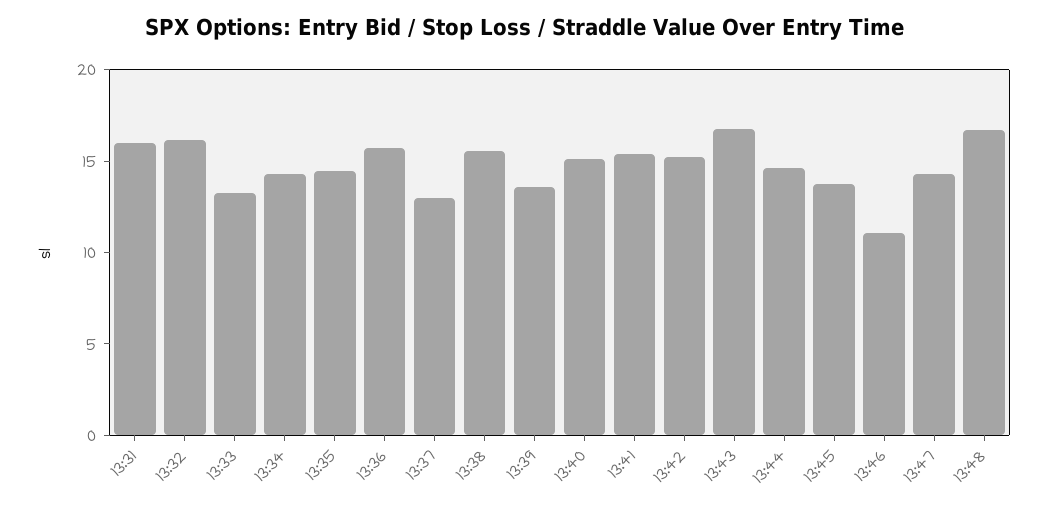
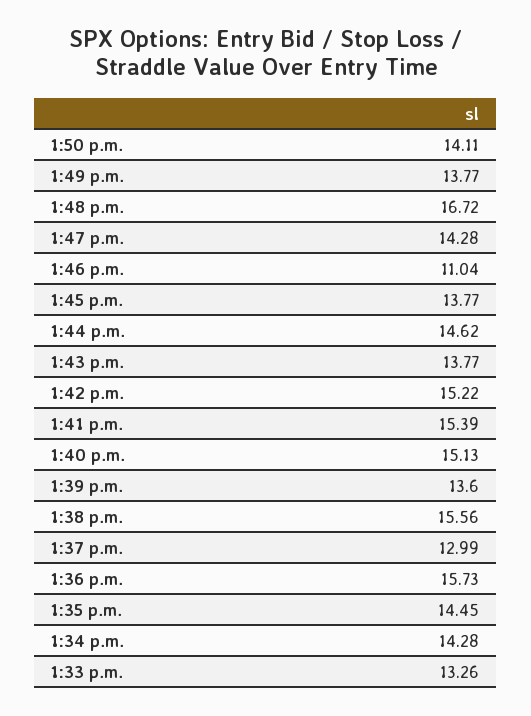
13:31: 16 -> none
13:32: 16 -> none
13:43: 17 -> 13.77
1:50 p.m.: none -> 14.11
1:49 p.m.: none -> 13.77

